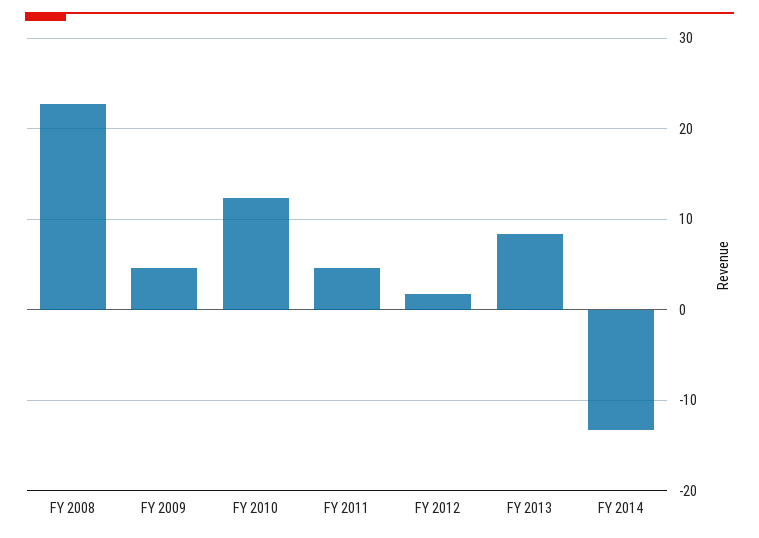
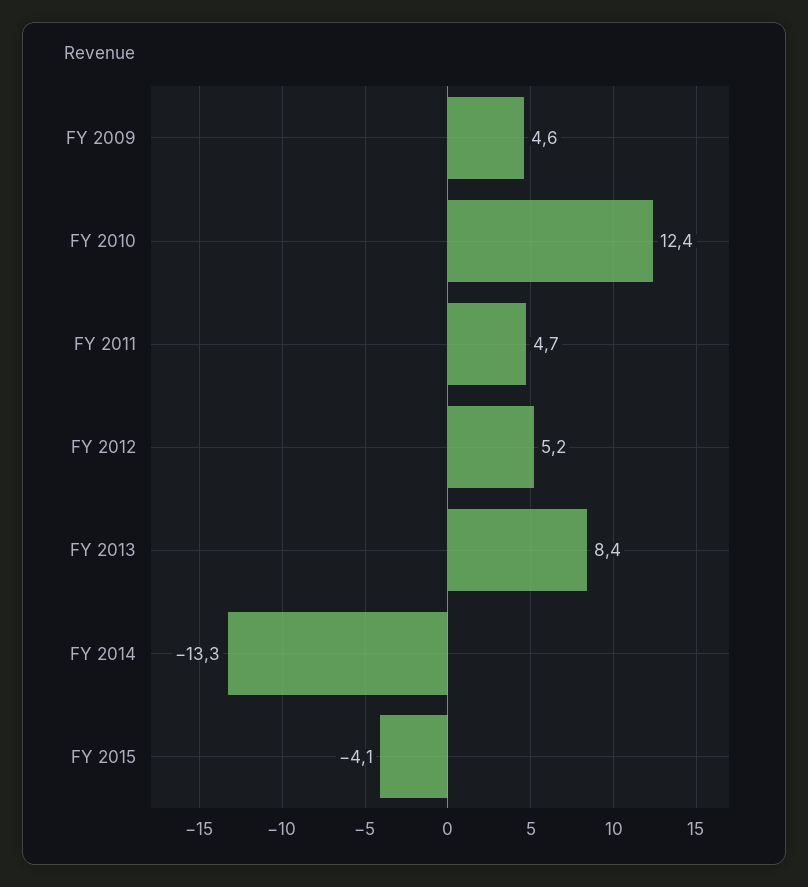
FY 2008: 23 -> none
FY 2012: 2 -> 5.2
FY 2015: none -> -4.1

